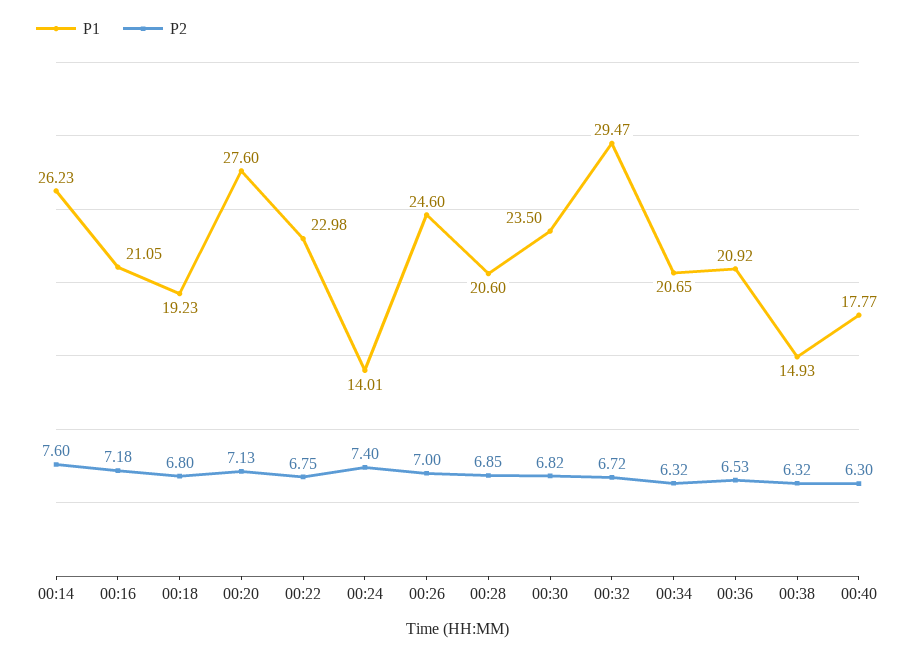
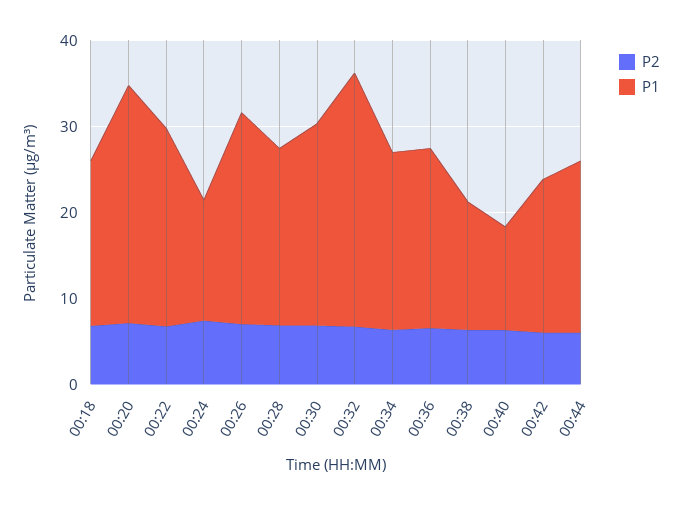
P1, 00:14: 26.23 -> none
P2, 00:14: 7.6 -> none
P1, 00:16: 21.05 -> none
P2, 00:16: 7.18 -> none
P1, 00:40: 17.77 -> 12
P2, 00:42: none -> 6
P1, 00:42: none -> 18
P2, 00:44: none -> 6
P1, 00:44: none -> 20

